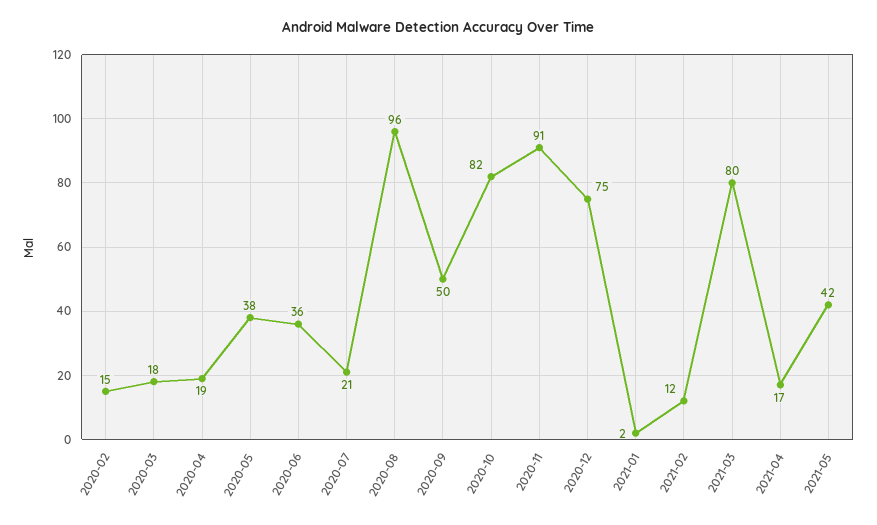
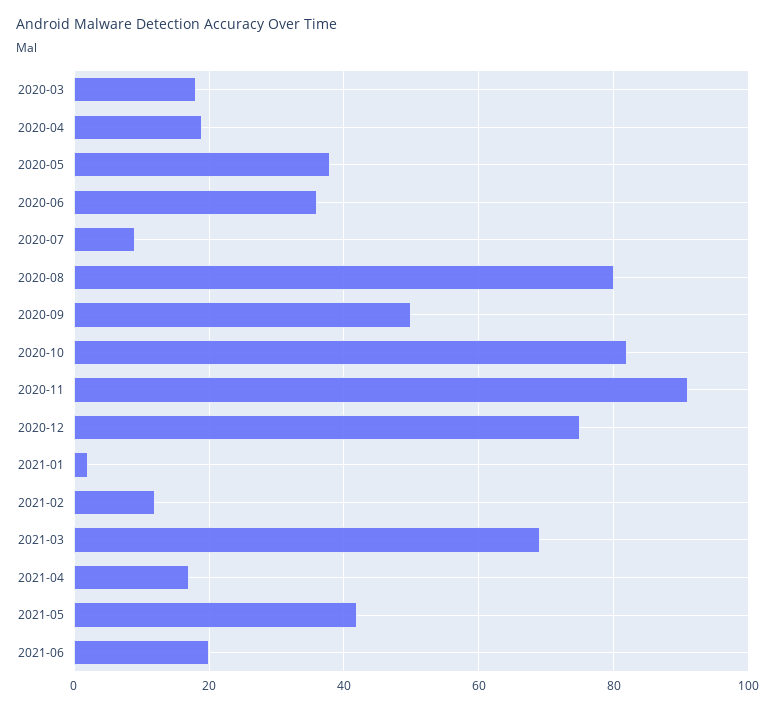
2020-02: 15 -> none
2020-07: 21 -> 10
2020-08: 96 -> 80
2021-03: 80 -> 70
2021-06: none -> 20

